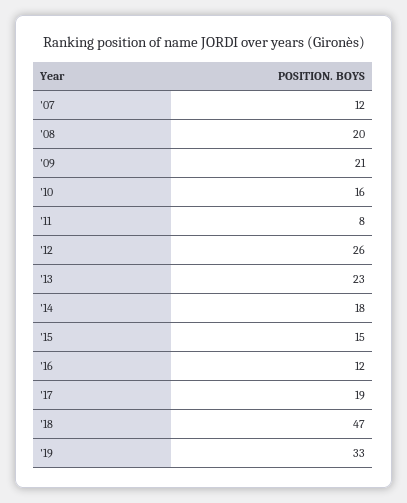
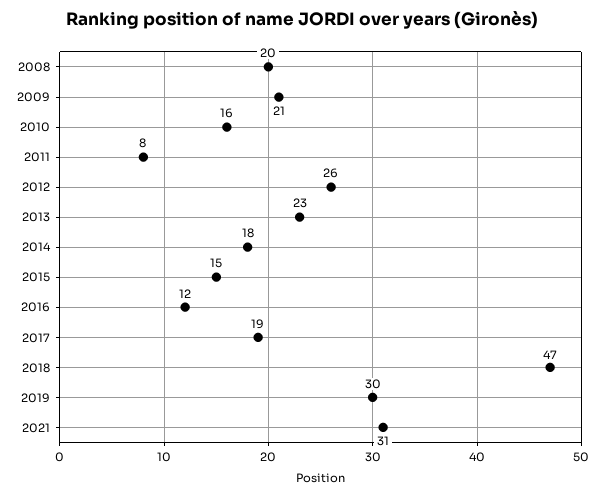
'07: 12 -> none
'19: 33 -> 30
2021: none -> 31

